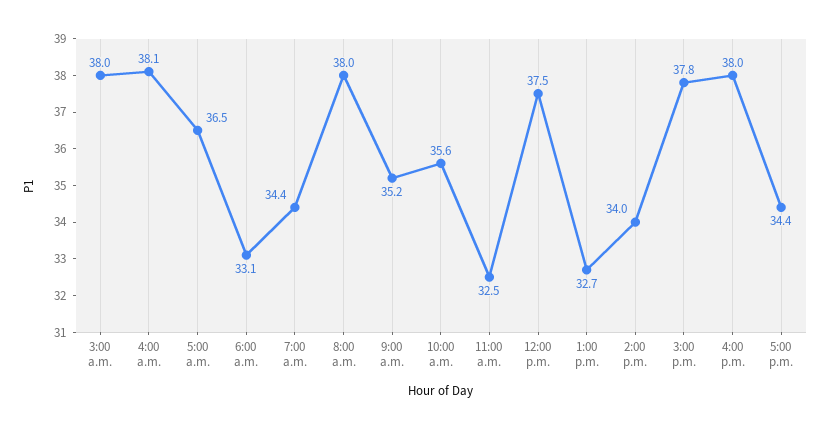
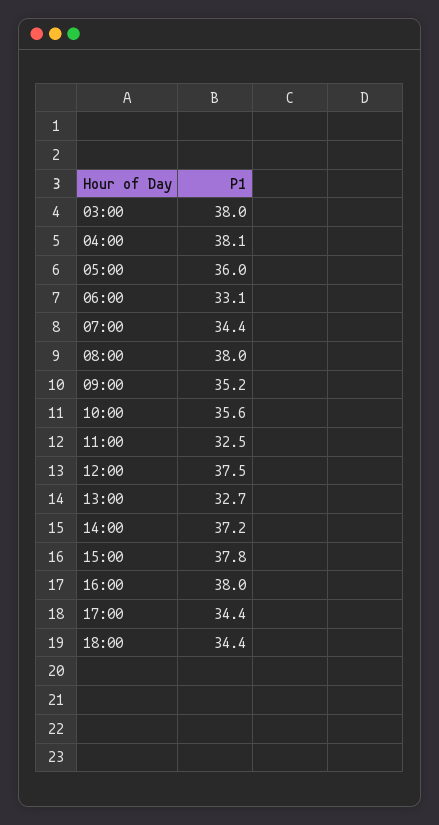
5:00 a.m.: 36.5 -> 36
2:00 p.m.: 34 -> 37.2
18:00: none -> 34.4

